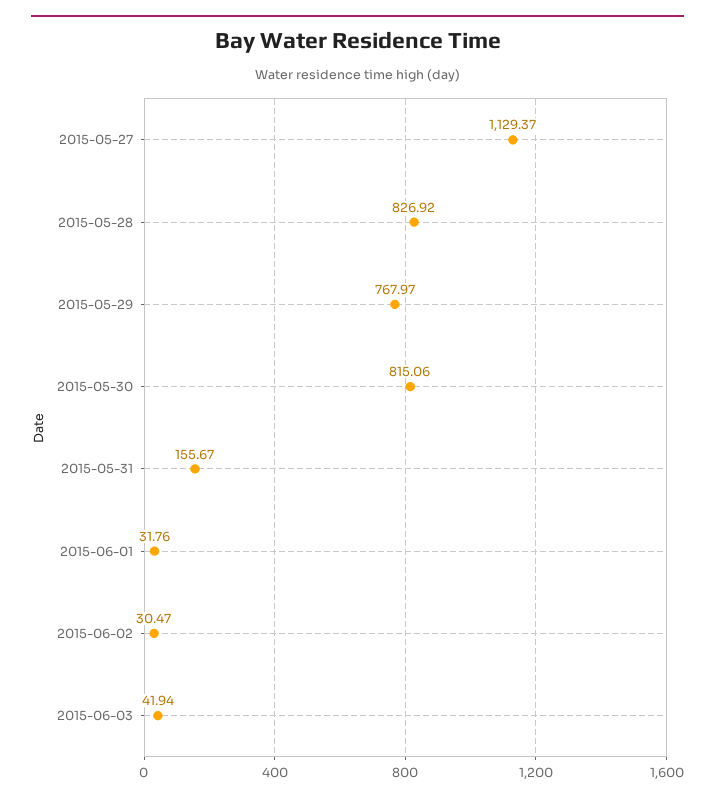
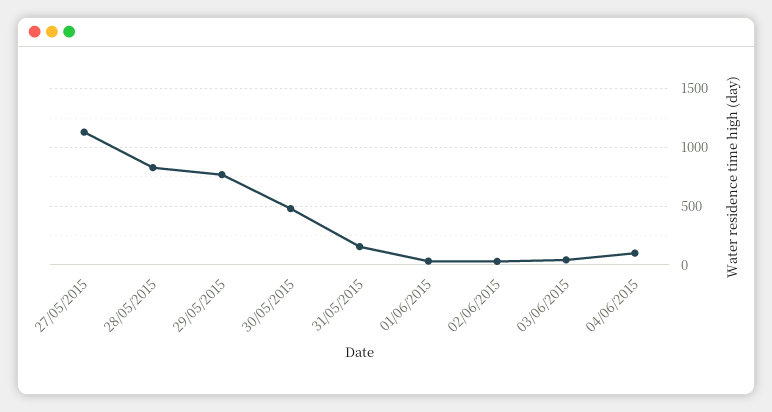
2015-05-30: 815.06 -> 500
04/06/2015: none -> 100

